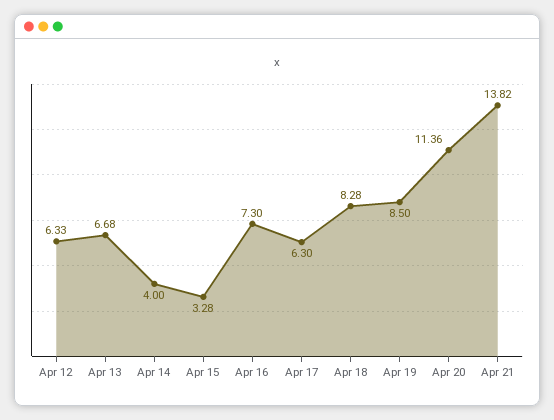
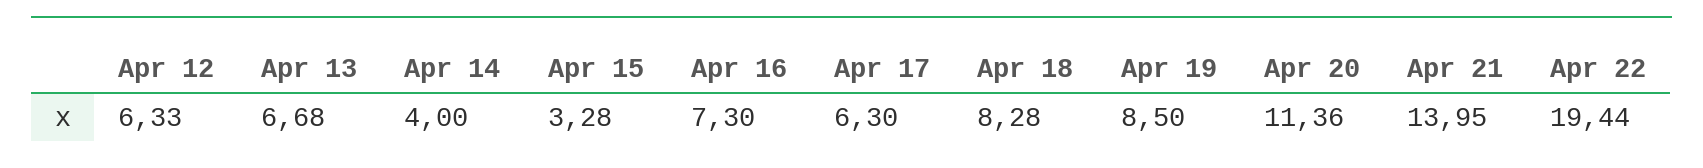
Apr 21: 13.82 -> 13.95
Apr 22: none -> 19.44

